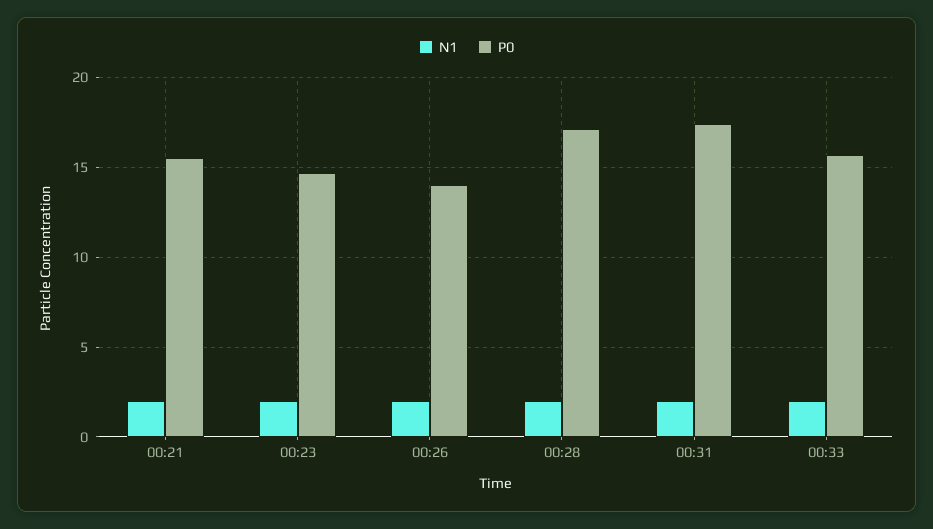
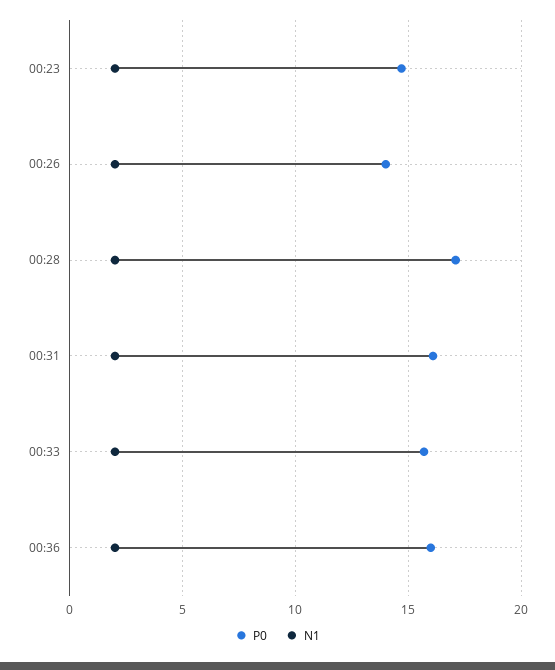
N1, 00:21: 2 -> none
P0, 00:21: 15.5 -> none
P0, 00:31: 17.5 -> 16
P0, 00:36: none -> 16
N1, 00:36: none -> 2

